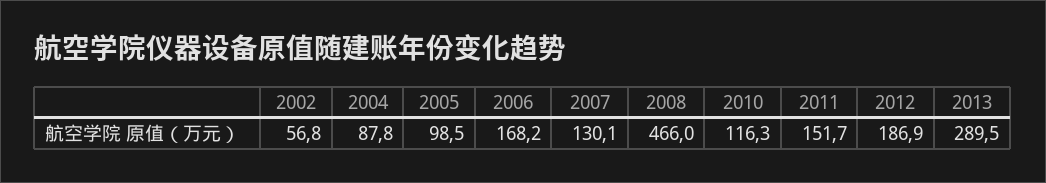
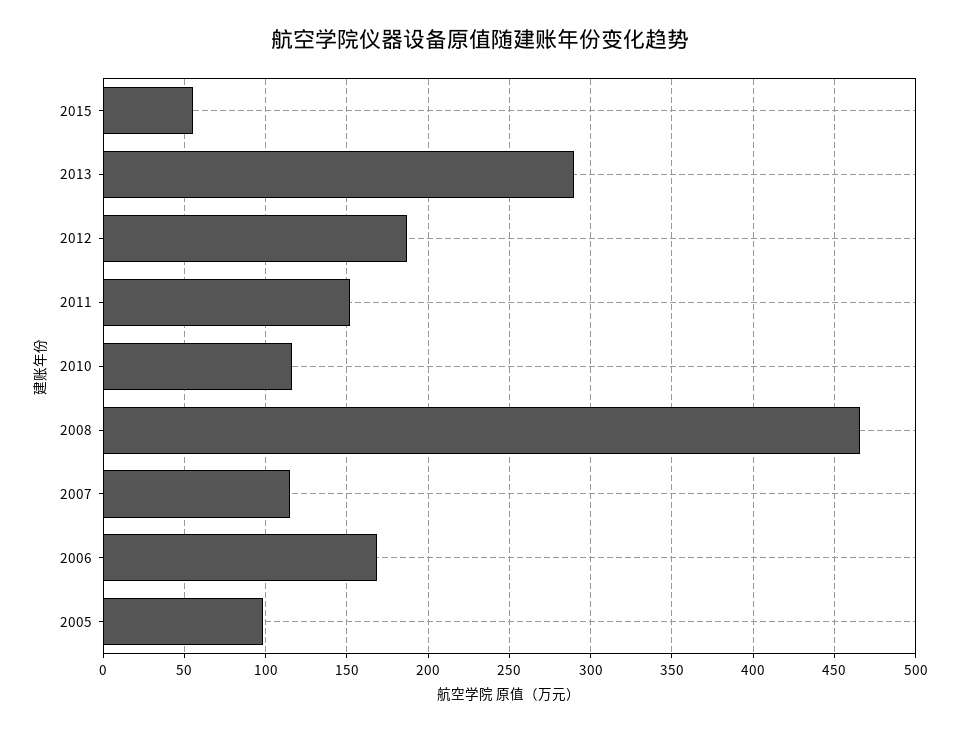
2002: 56.8 -> none
2004: 87.8 -> none
2007: 130.1 -> 115
2015: none -> 55

